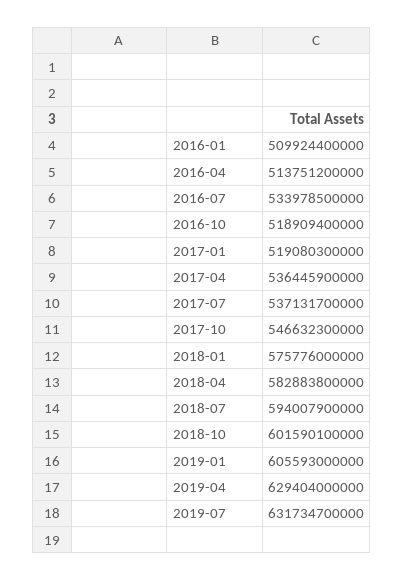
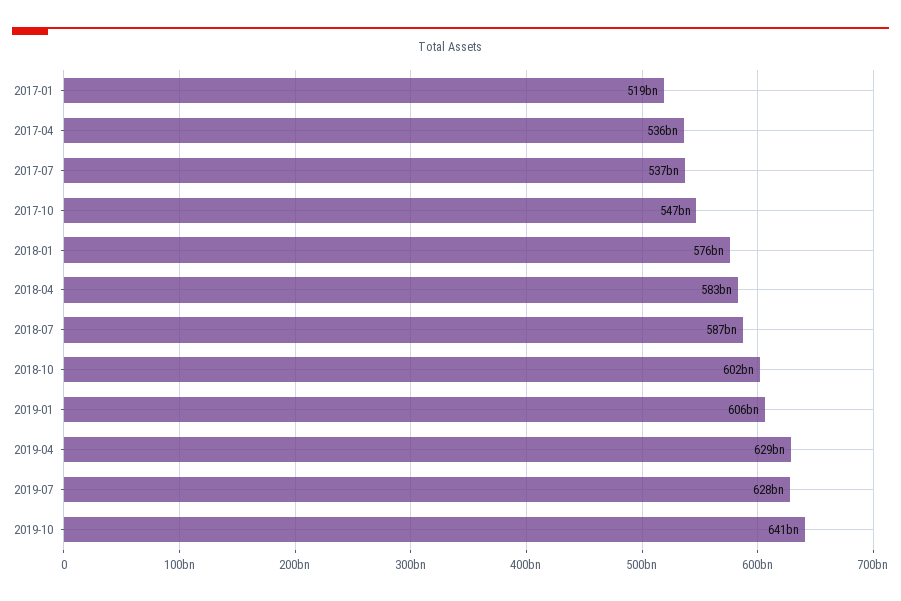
2016-01: 509924400000 -> none
2016-04: 513751200000 -> none
2016-07: 533978500000 -> none
2016-10: 518909400000 -> none
2018-07: 594007900000 -> 587000000000
2019-07: 631734700000 -> 628000000000
2019-10: none -> 641000000000

